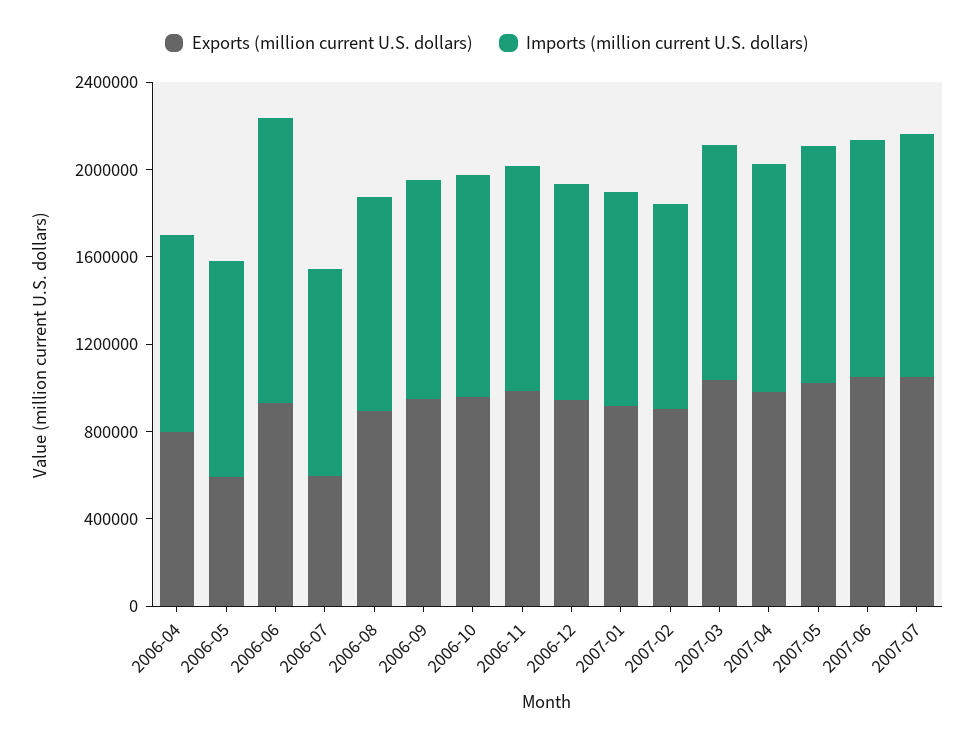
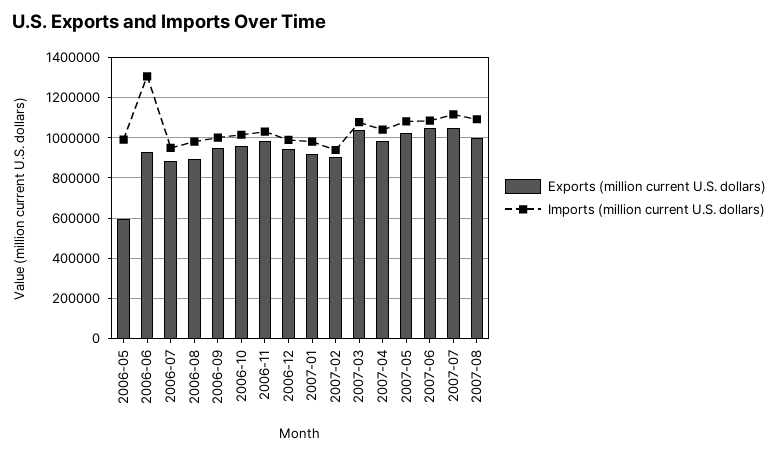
Exports (million current U.S. dollars), 2006-04: 800000 -> none
Imports (million current U.S. dollars), 2006-04: 900000 -> none
Exports (million current U.S. dollars), 2006-07: 600000 -> 900000
Exports (million current U.S. dollars), 2007-08: none -> 1000000
Imports (million current U.S. dollars), 2007-08: none -> 1100000

